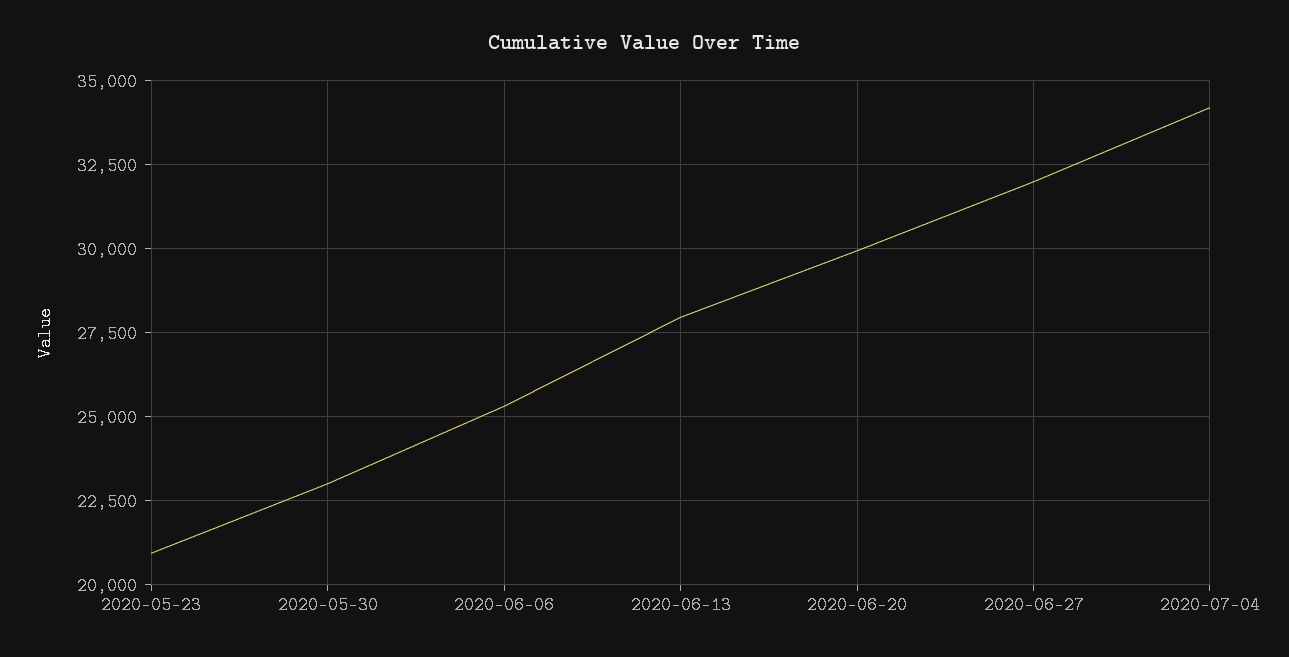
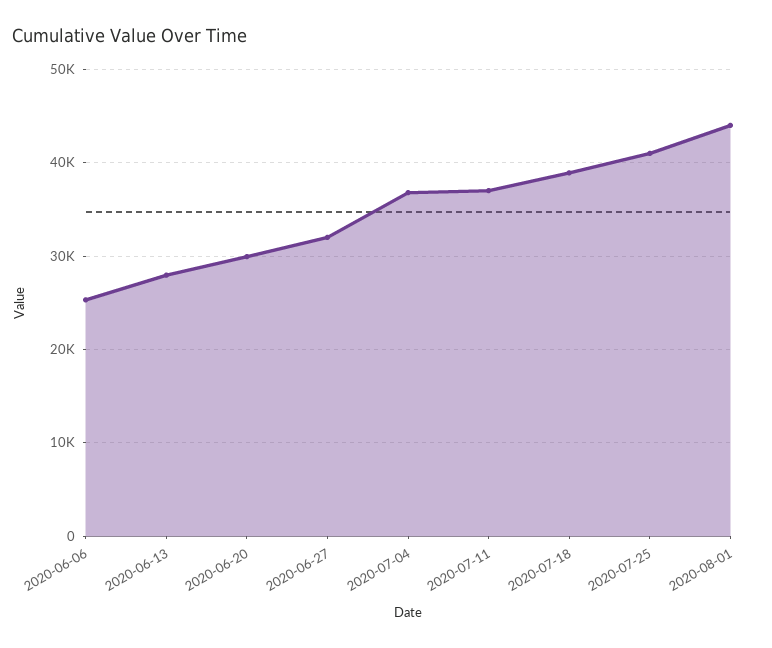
2020-05-23: 21000 -> none
2020-05-30: 23000 -> none
2020-07-04: 34250 -> 37000
2020-07-11: none -> 37000
2020-07-18: none -> 39000
2020-07-25: none -> 41000
2020-08-01: none -> 44000

